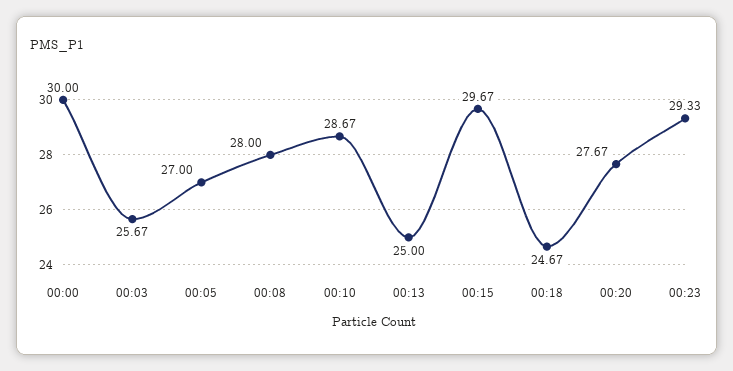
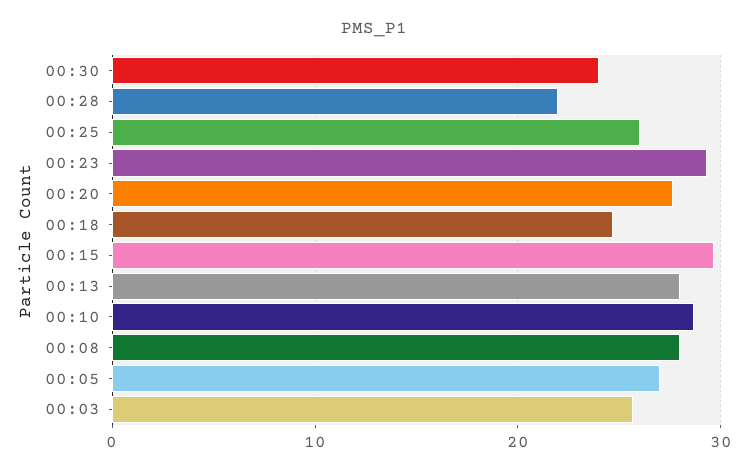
00:00: 30 -> none
00:13: 25 -> 28
00:30: none -> 24
00:28: none -> 22
00:25: none -> 26

